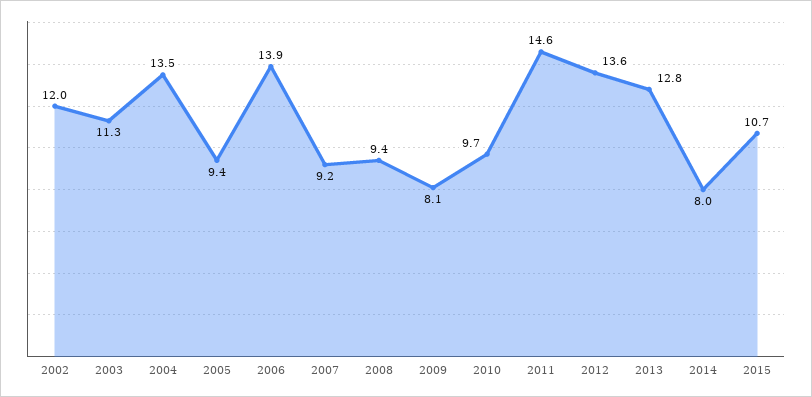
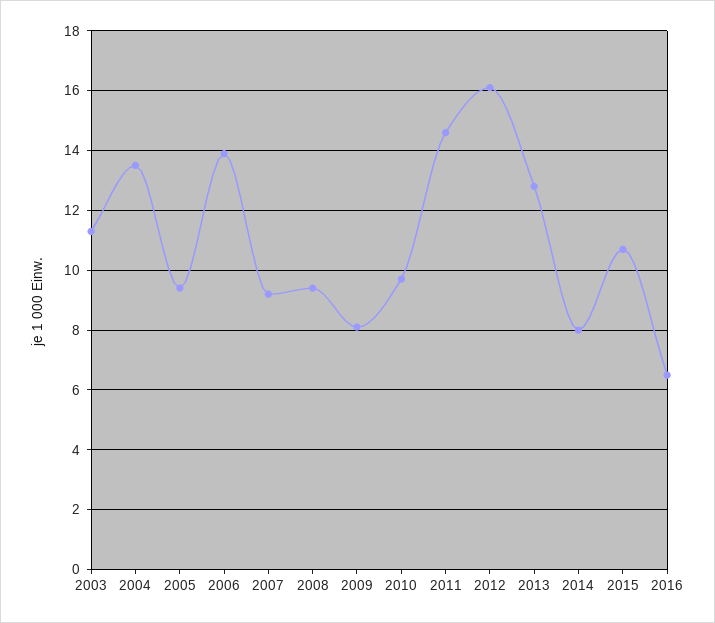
2002: 12 -> none
2012: 13.6 -> 16
2016: none -> 6.5

